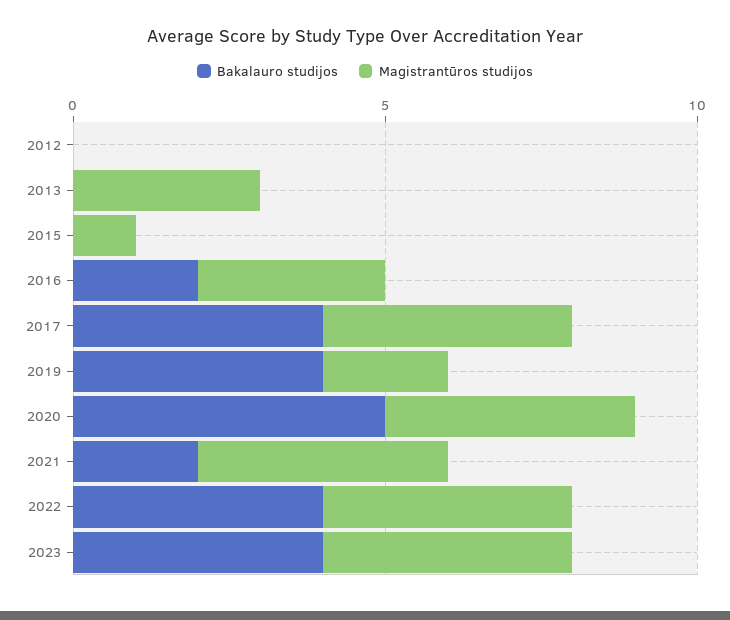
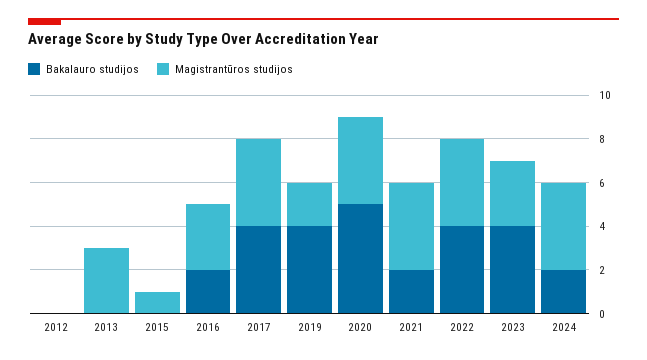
Magistrantūros studijos, 2023: 4 -> 3
Bakalauro studijos, 2024: none -> 2
Magistrantūros studijos, 2024: none -> 4

